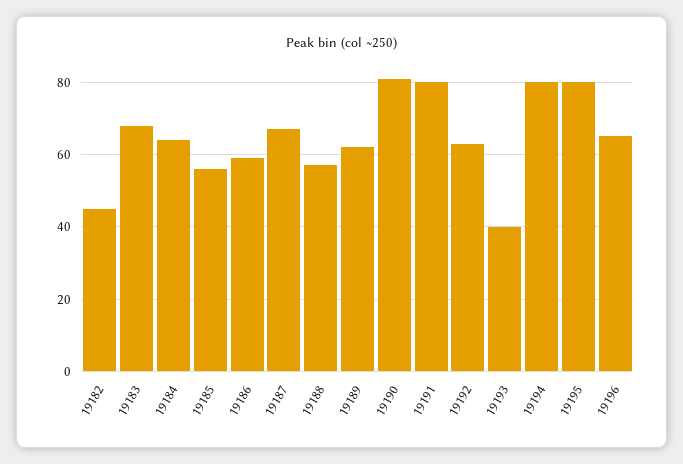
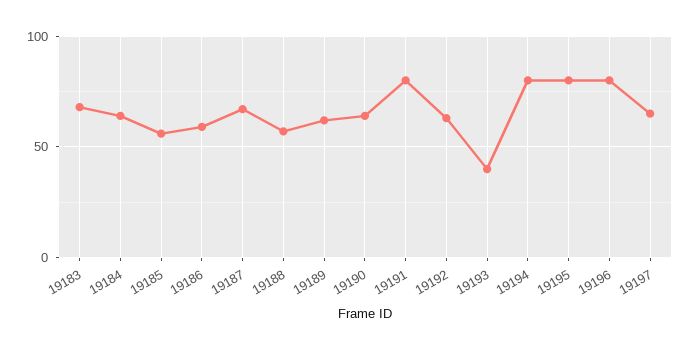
19182: 45 -> none
19190: 80 -> 65
19196: 65 -> 80
19197: none -> 65

